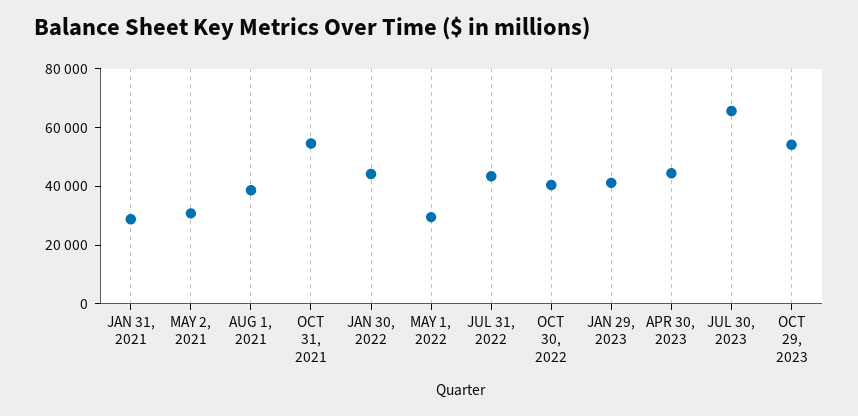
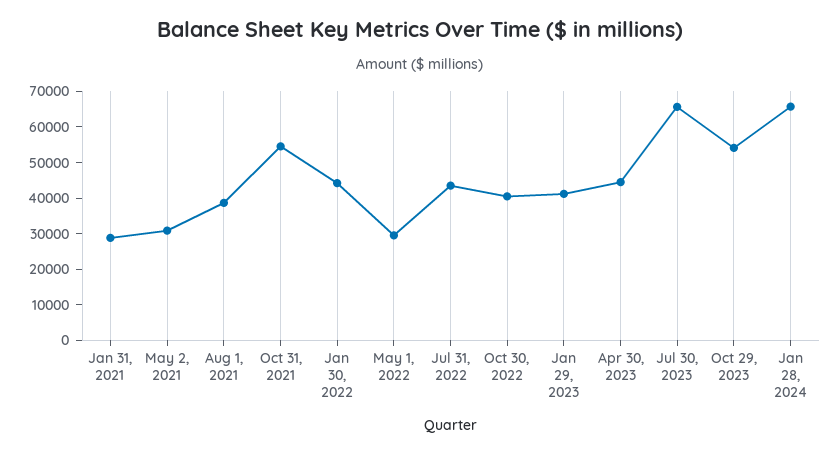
Jan 28, 2024: none -> 65000

